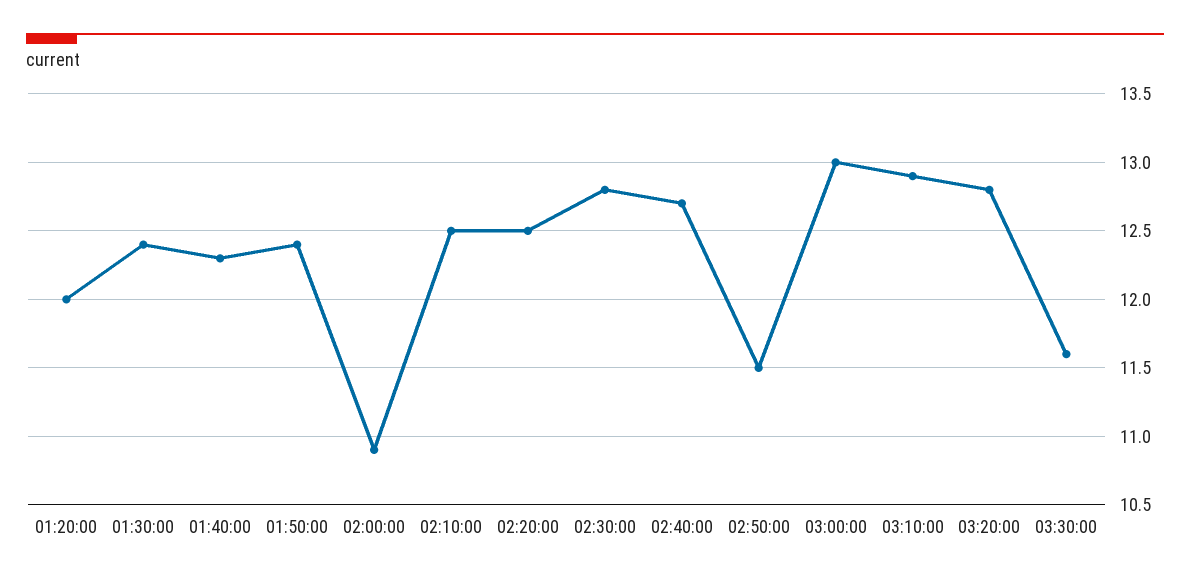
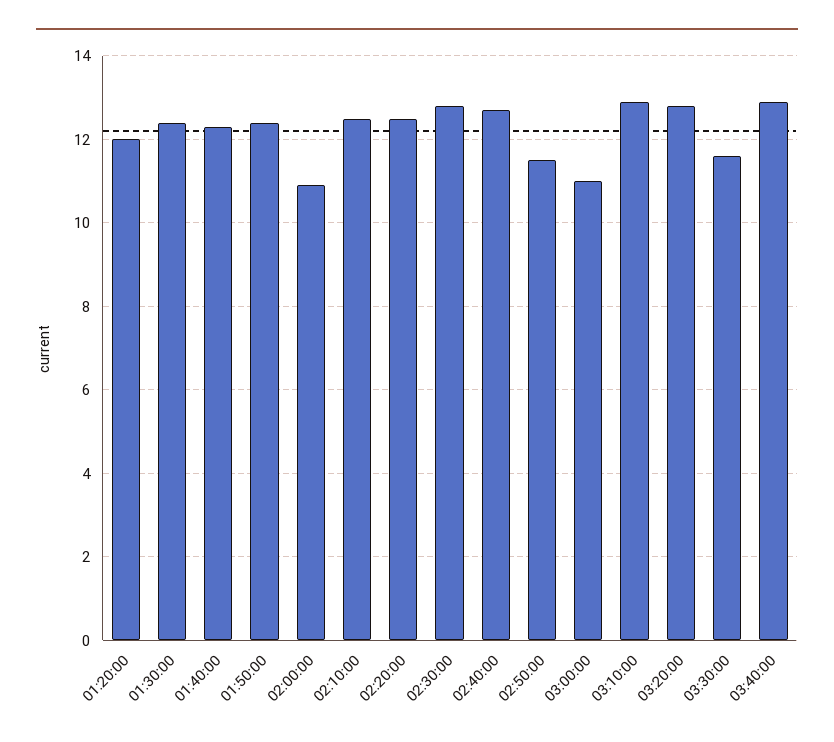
03:00:00: 13 -> 11
03:40:00: none -> 13

